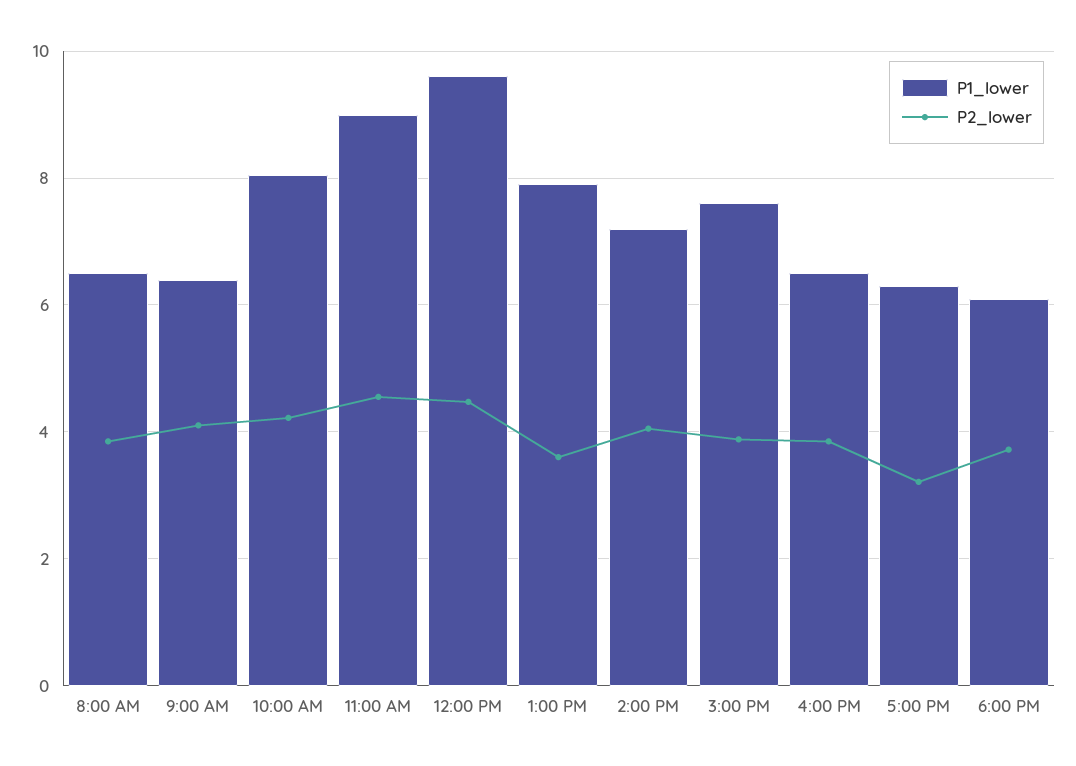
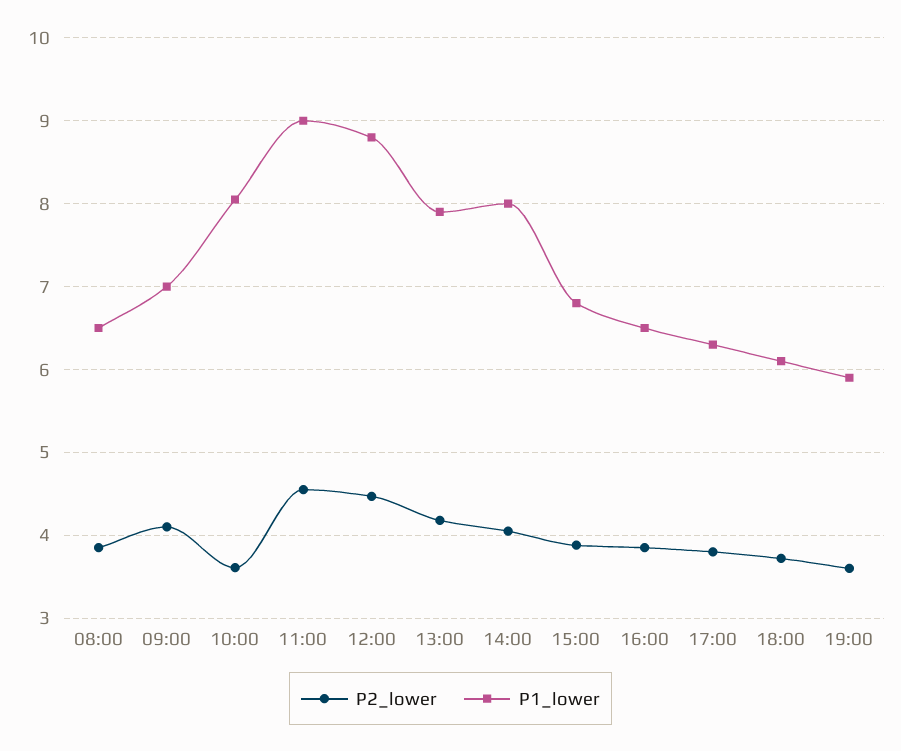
P1_lower, 9:00 AM: 6.4 -> 7
P2_lower, 10:00 AM: 4.2 -> 3.6
P1_lower, 12:00 PM: 9.6 -> 8.8
P2_lower, 1:00 PM: 3.6 -> 4.2
P1_lower, 2:00 PM: 7.2 -> 8
P1_lower, 3:00 PM: 7.6 -> 6.8
P2_lower, 5:00 PM: 3.2 -> 3.8
P2_lower, 19:00: none -> 3.6
P1_lower, 19:00: none -> 5.9

